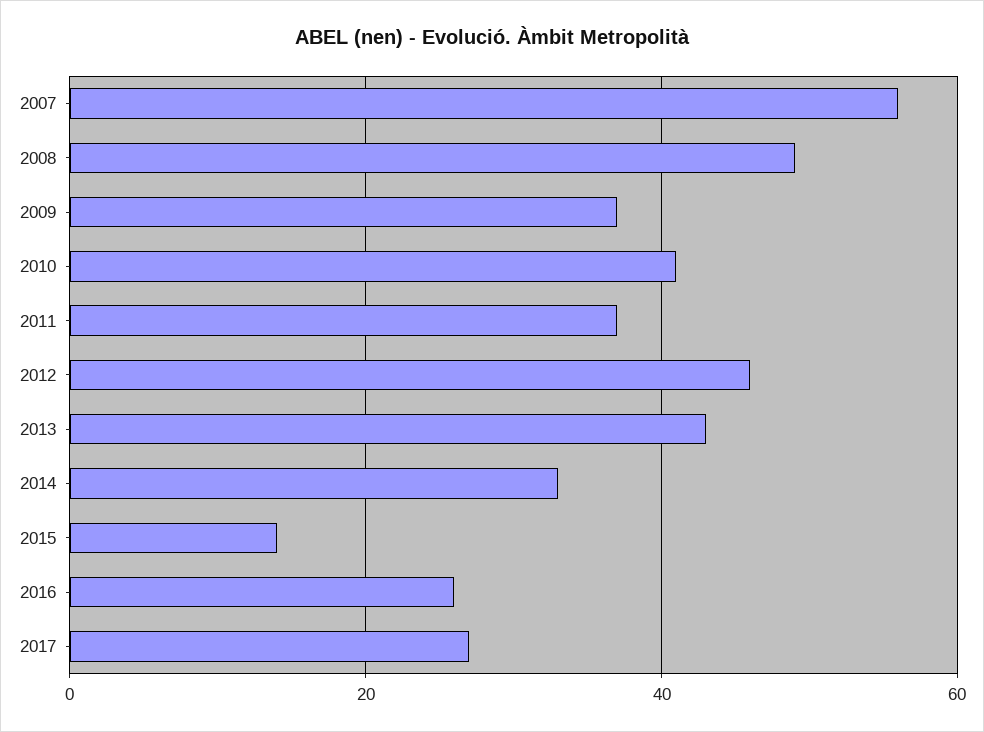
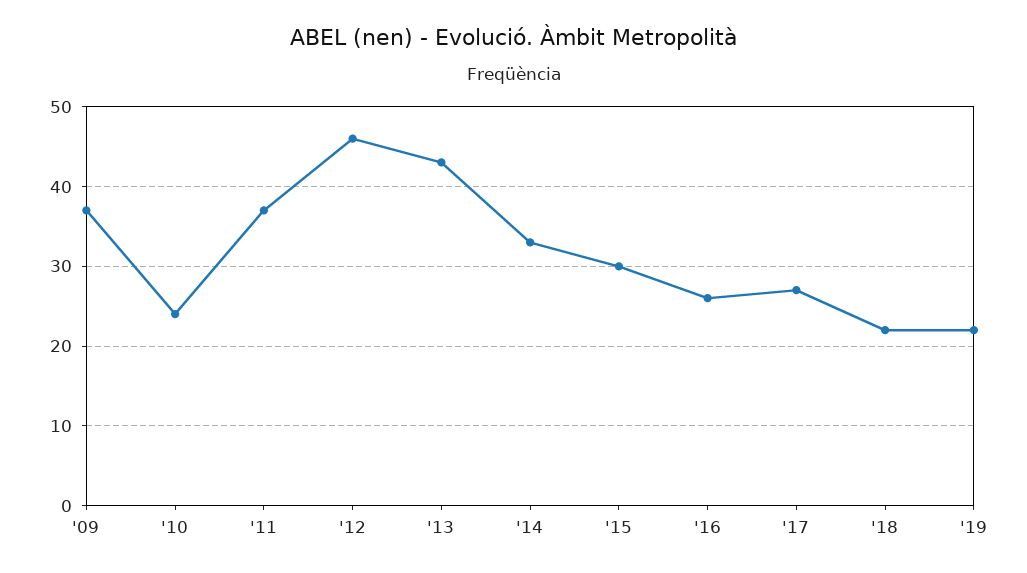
2007: 55 -> none
2008: 50 -> none
2010: 40 -> 24
2015: 15 -> 30
'18: none -> 22
'19: none -> 22

